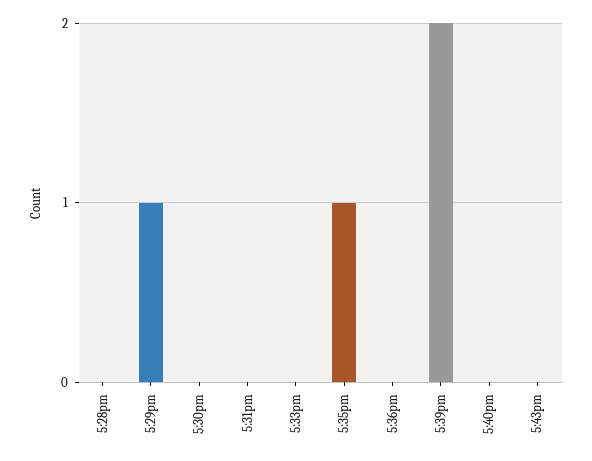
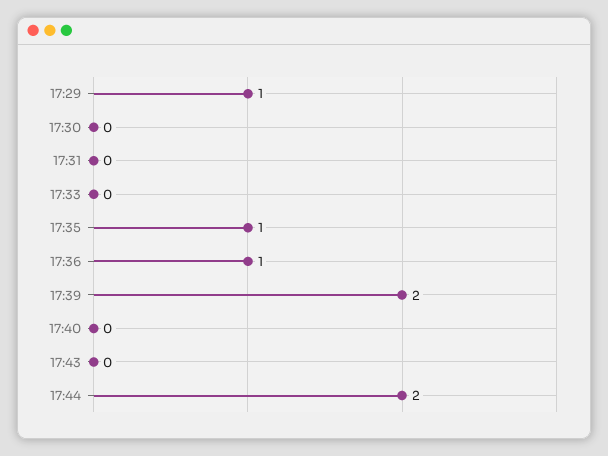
5:28pm: 0 -> none
5:36pm: 0 -> 1
17:44: none -> 2

